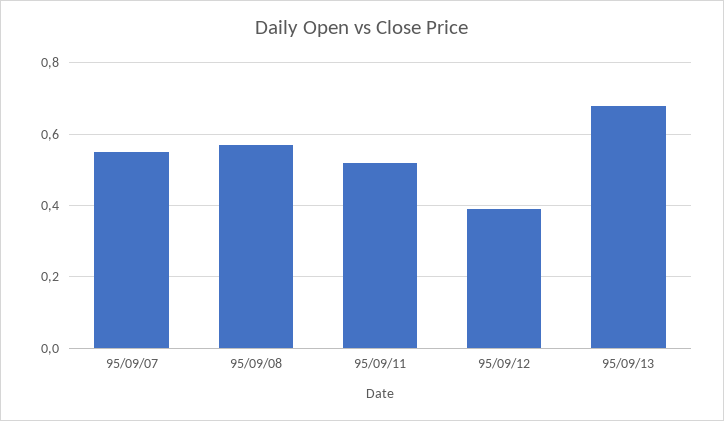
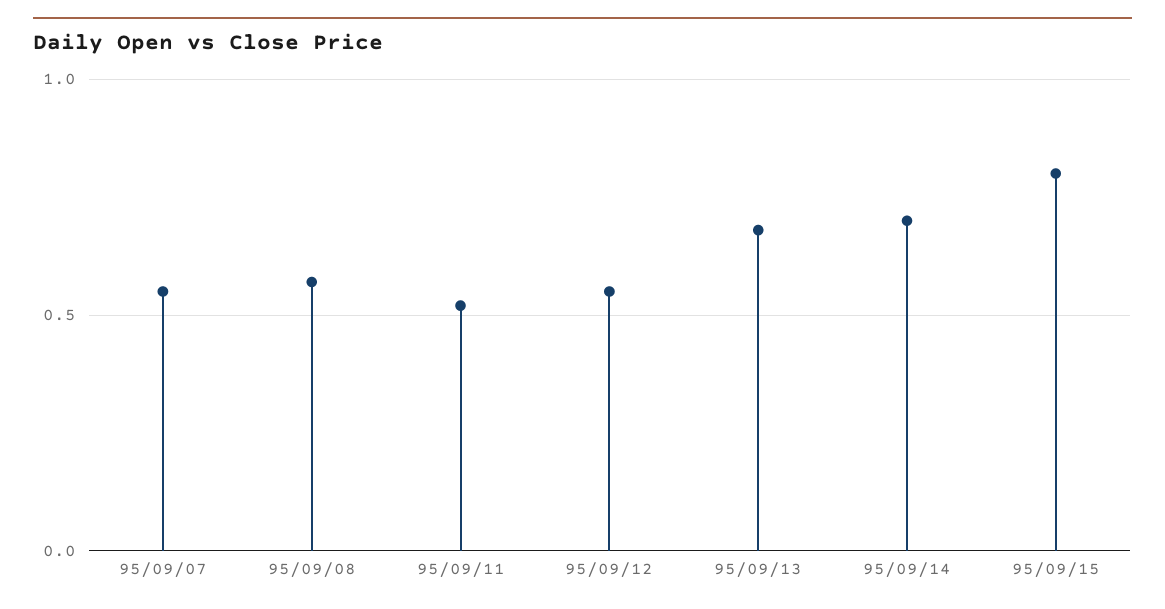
95/09/12: 0.4 -> 0.55
95/09/14: none -> 0.7
95/09/15: none -> 0.8

